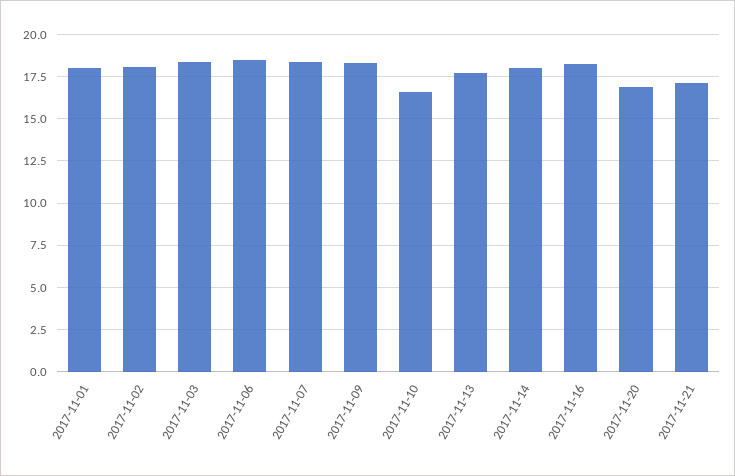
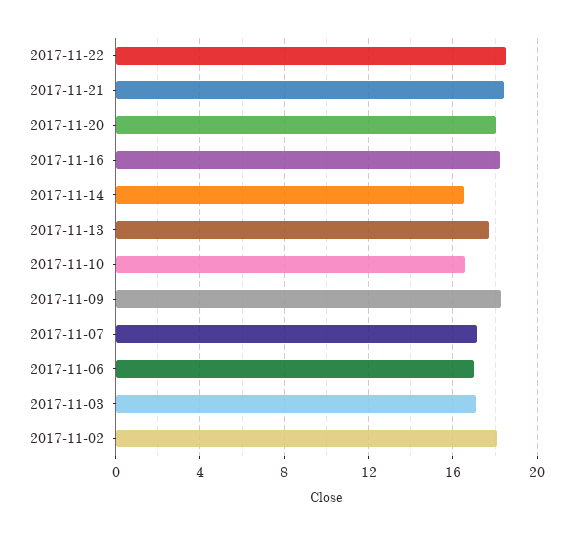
2017-11-01: 18 -> none
2017-11-03: 18.5 -> 17
2017-11-06: 18.5 -> 17
2017-11-07: 18.5 -> 17
2017-11-14: 18 -> 16.5
2017-11-20: 17 -> 18
2017-11-21: 17 -> 18.5
2017-11-22: none -> 18.5

